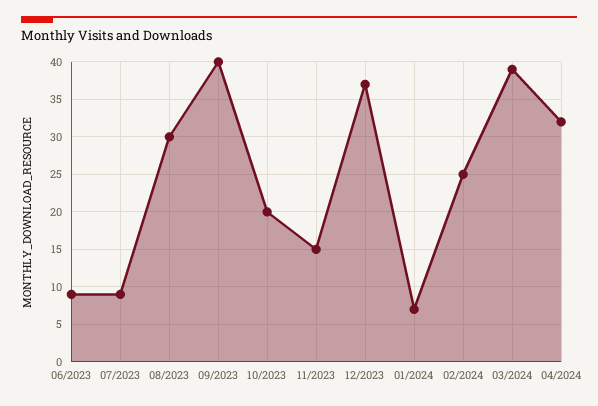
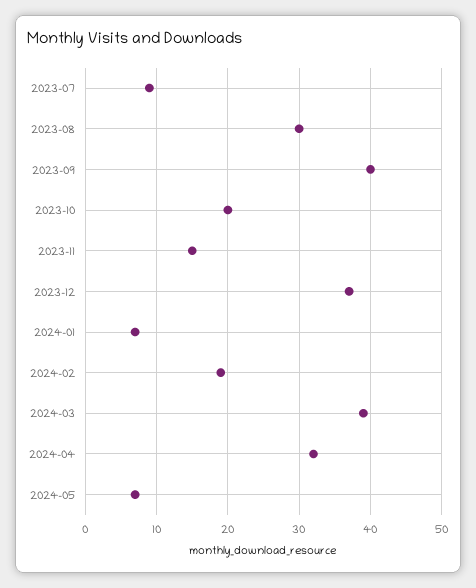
06/2023: 9 -> none
02/2024: 25 -> 19
2024-05: none -> 7

